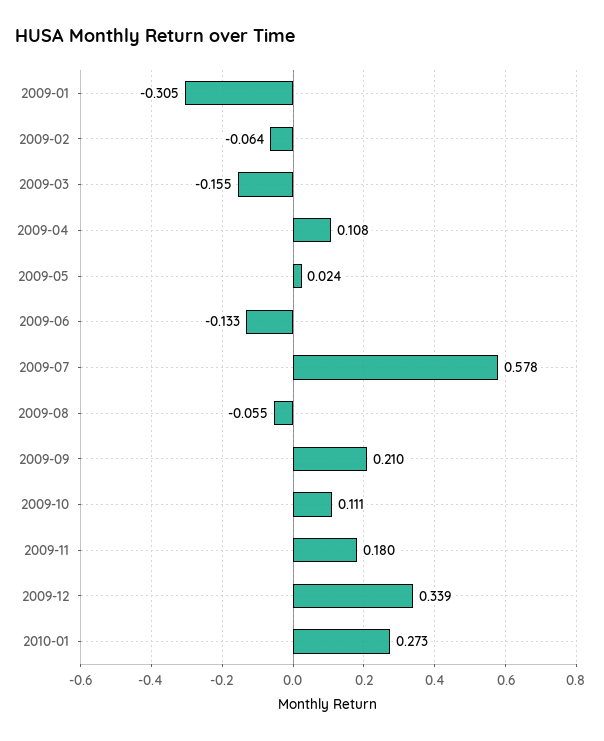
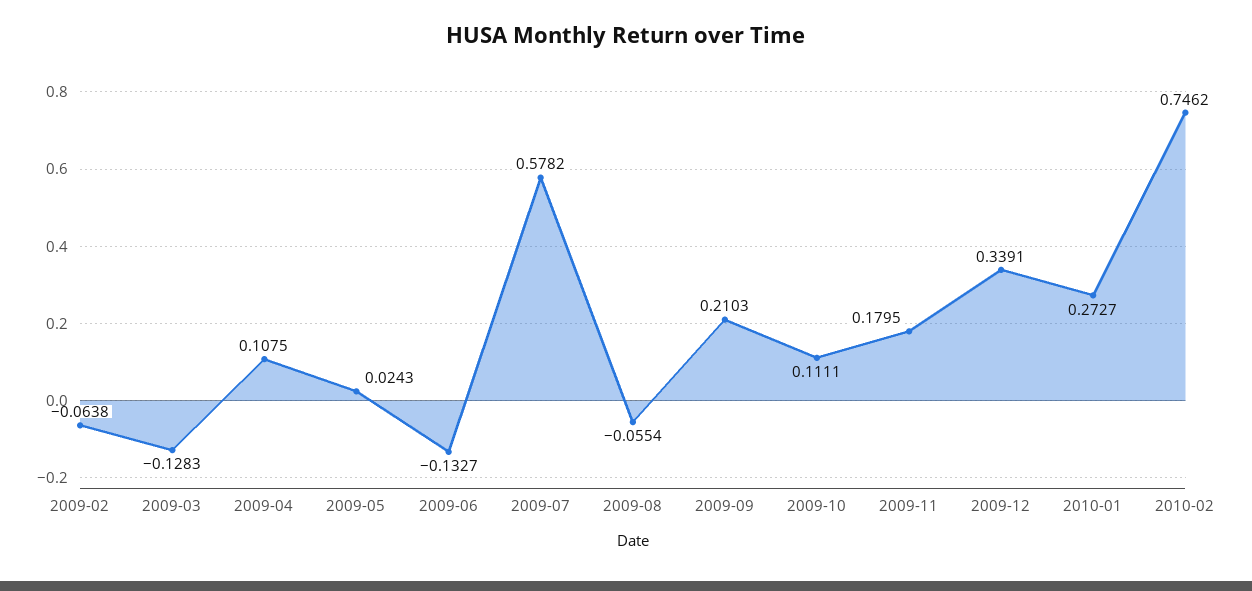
2009-01: -0.305 -> none
2009-03: -0.155 -> -0.1283
2010-02: none -> 0.7462

